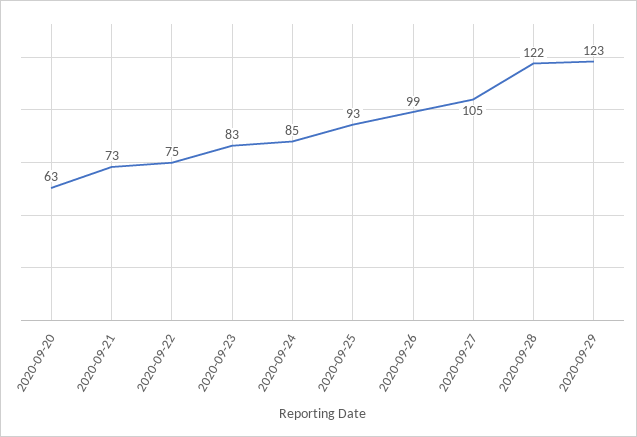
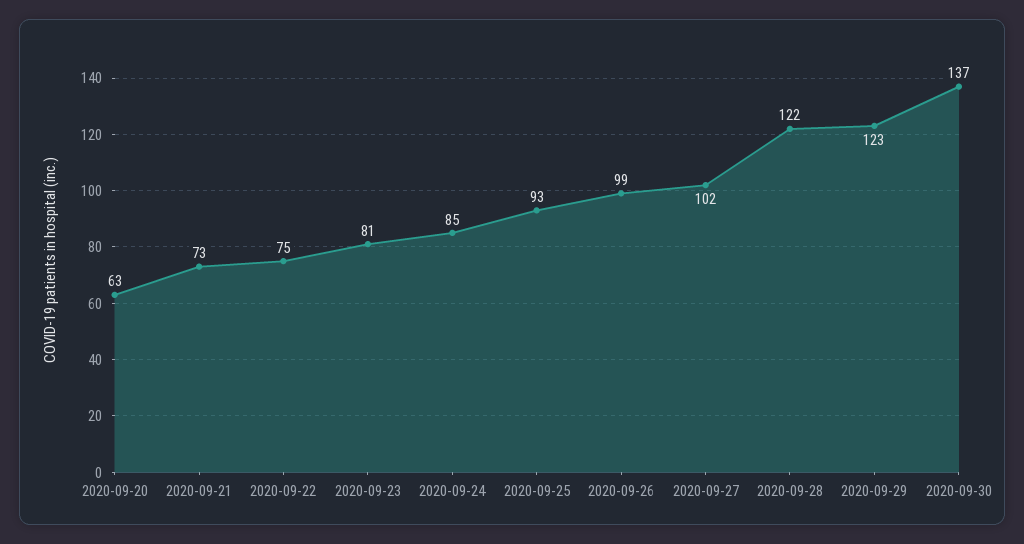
2020-09-23: 83 -> 81
2020-09-27: 105 -> 102
2020-09-30: none -> 137

